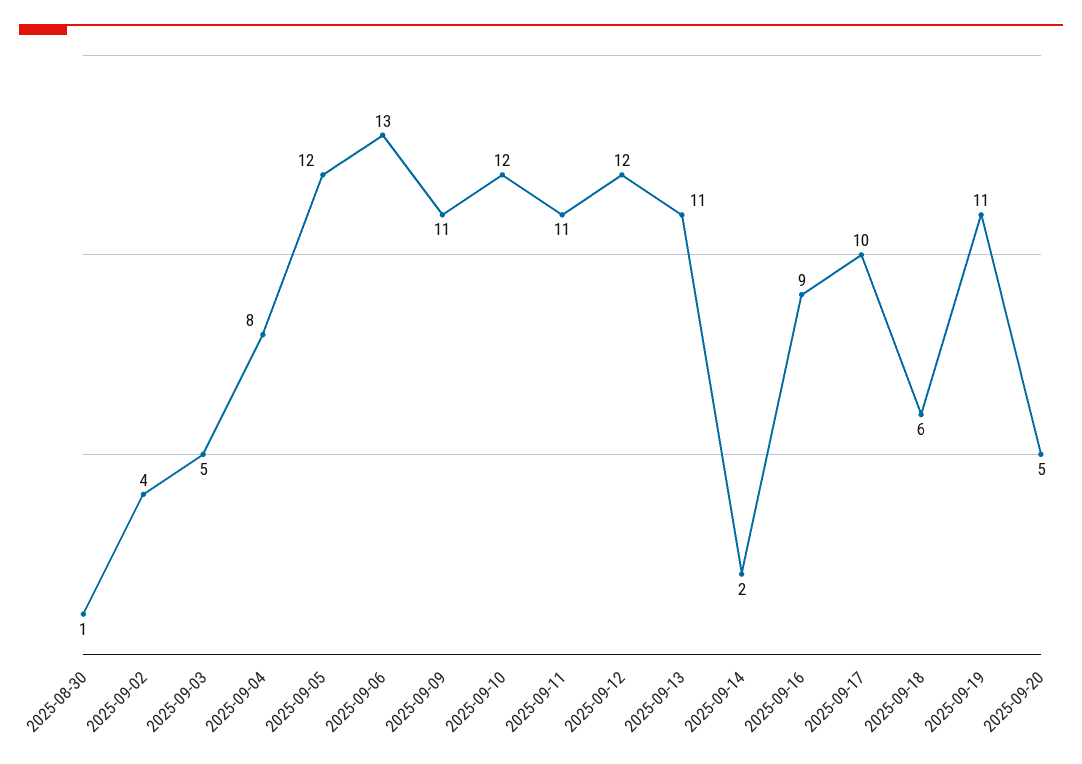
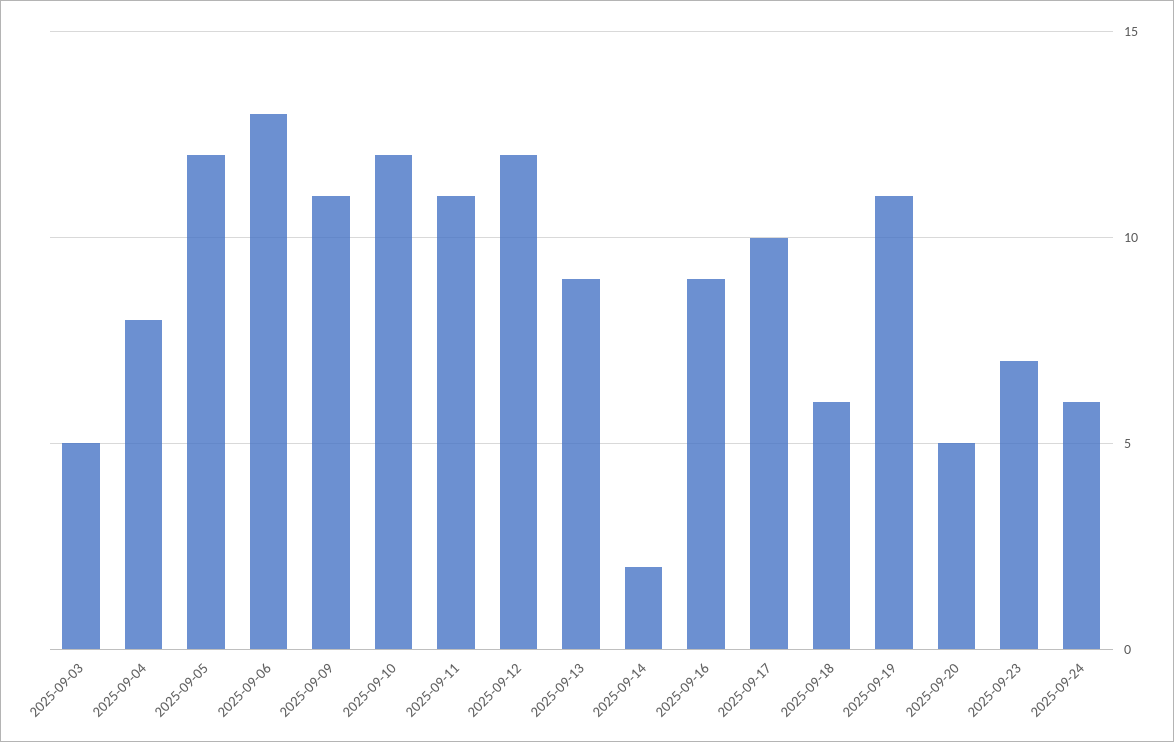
2025-08-30: 1 -> none
2025-09-02: 4 -> none
2025-09-13: 11 -> 9
2025-09-23: none -> 7
2025-09-24: none -> 6

